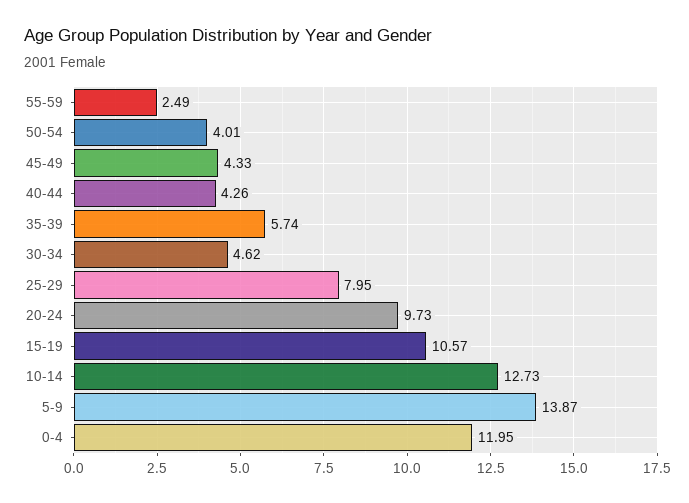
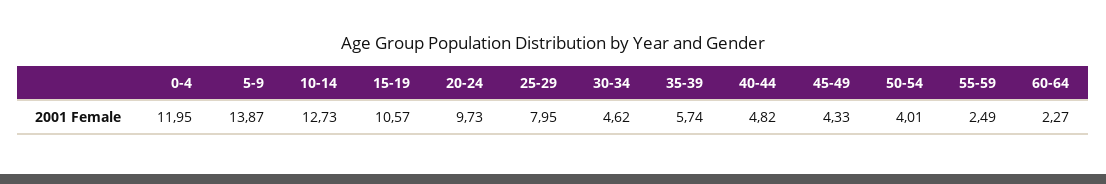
40-44: 4.26 -> 4.82
60-64: none -> 2.27

